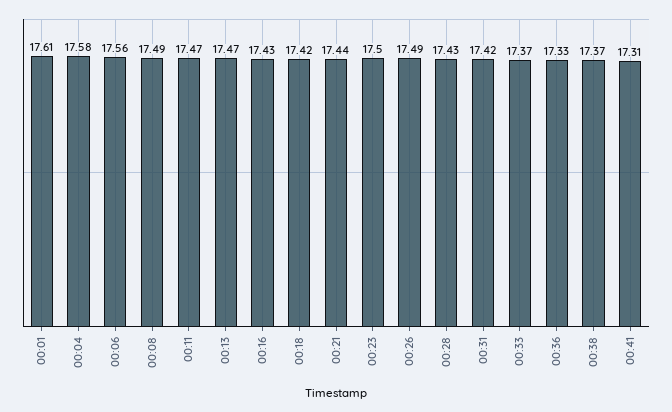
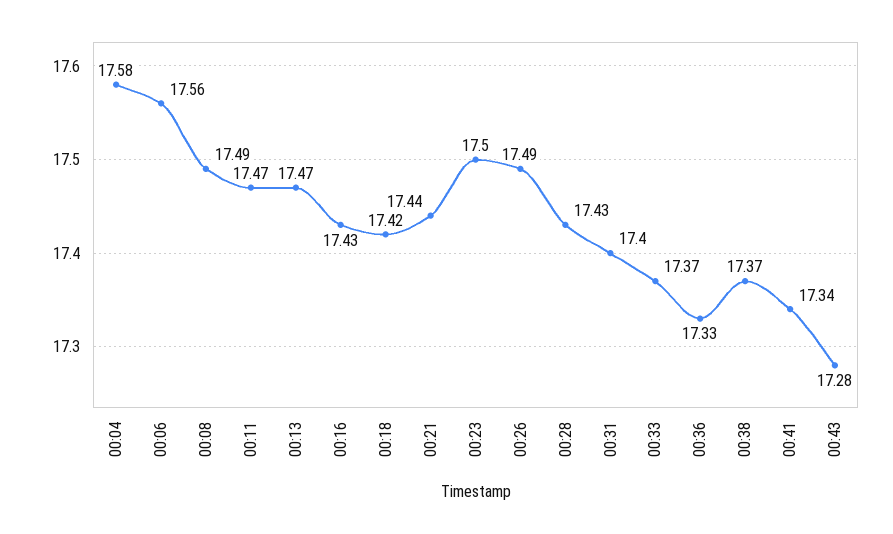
00:01: 17.61 -> none
00:31: 17.42 -> 17.4
00:41: 17.31 -> 17.34
00:43: none -> 17.28

